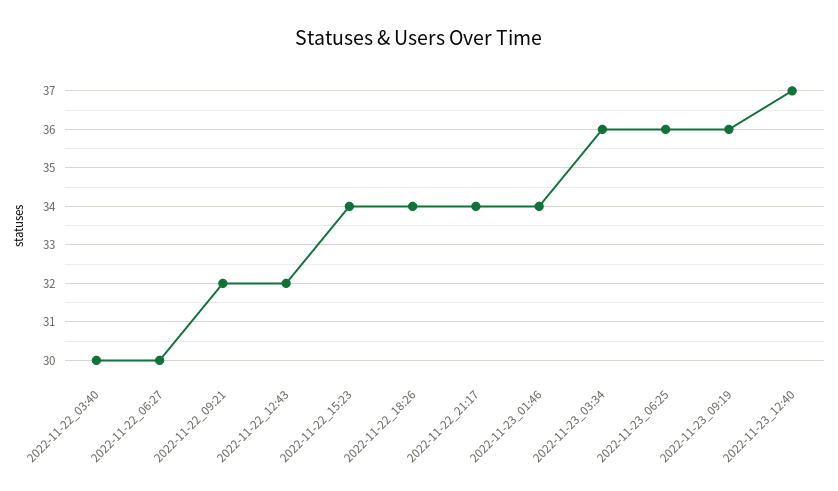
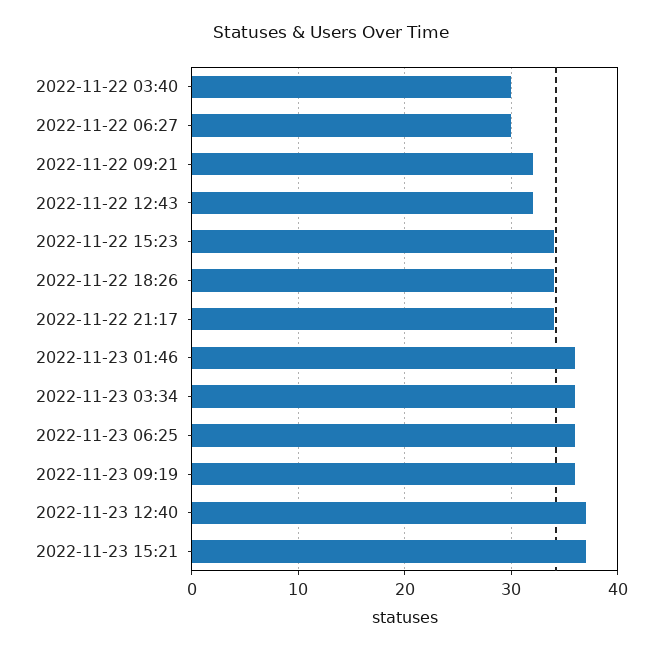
2022-11-23_01:46: 34 -> 36
2022-11-23 15:21: none -> 37

